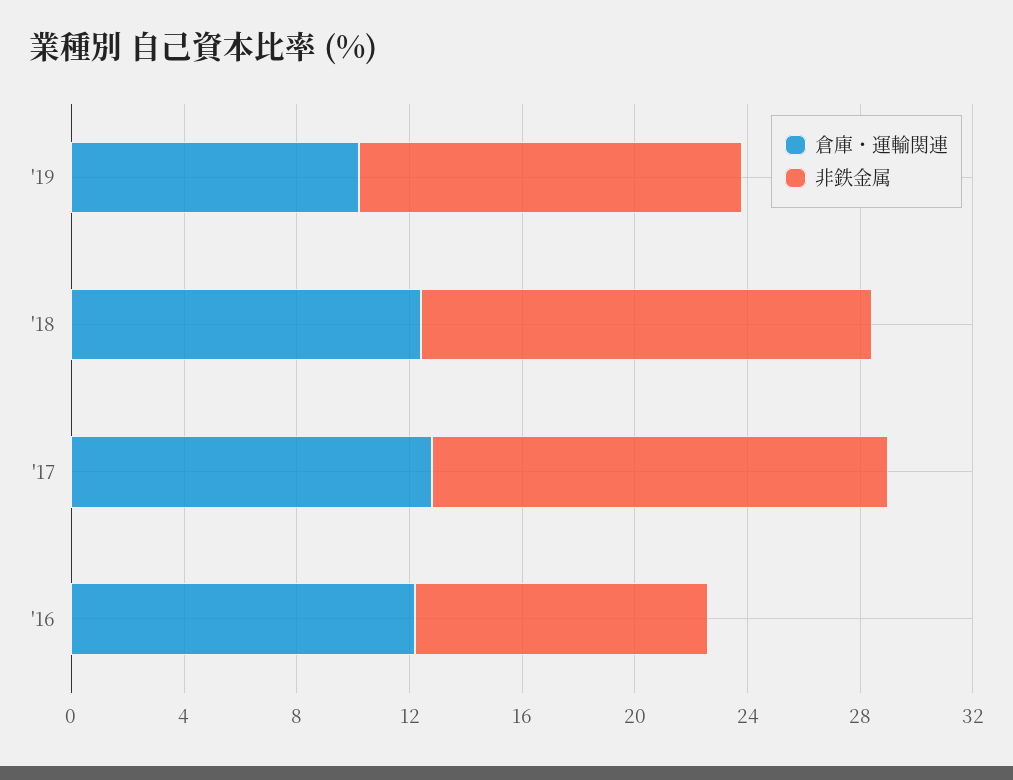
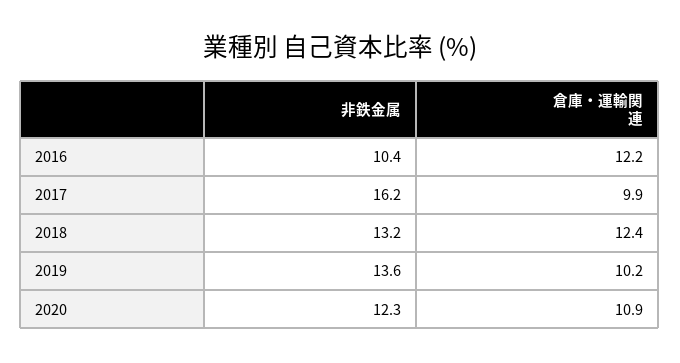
非鉄金属, '18: 16 -> 13.2
倉庫・運輸関連, '17: 13 -> 9.9
非鉄金属, 2020: none -> 12.3
倉庫・運輸関連, 2020: none -> 10.9

